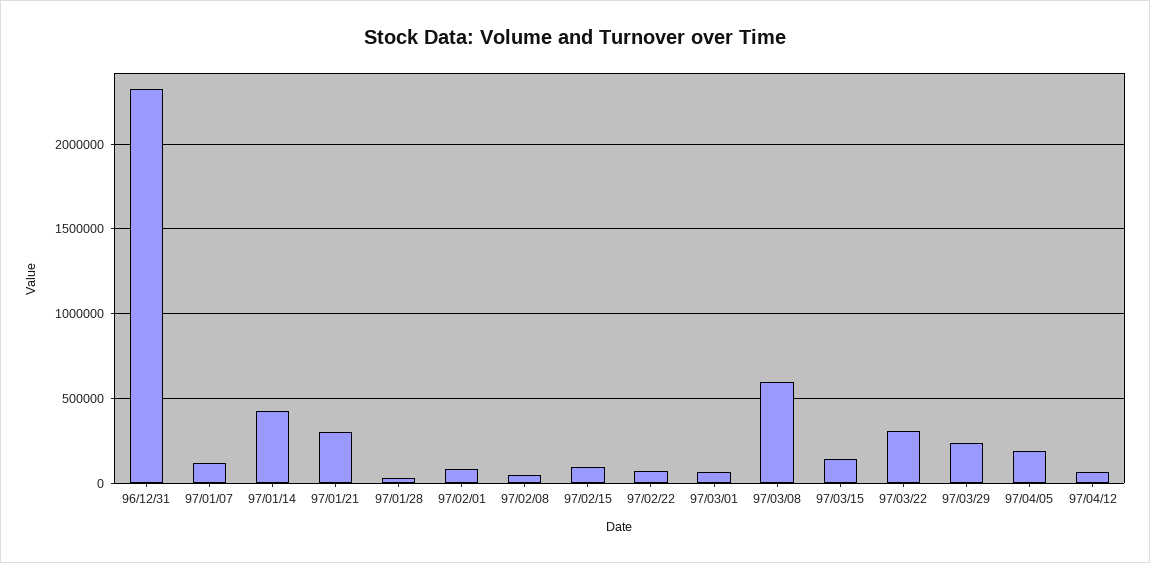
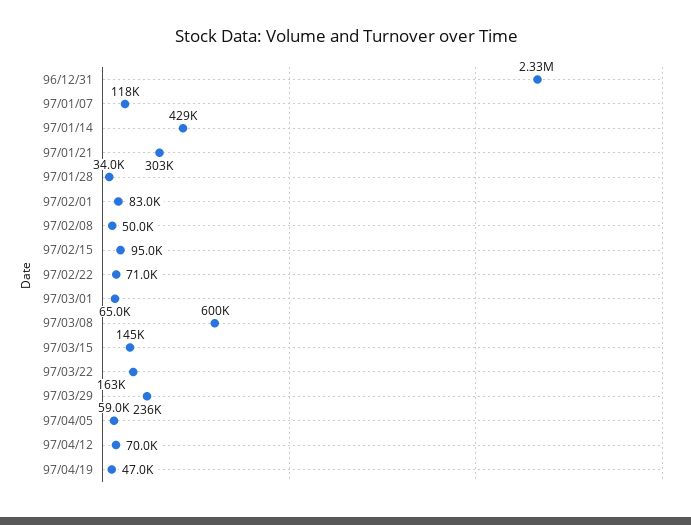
97/03/22: 300000 -> 163000
97/04/05: 200000 -> 59000
97/04/19: none -> 47000

